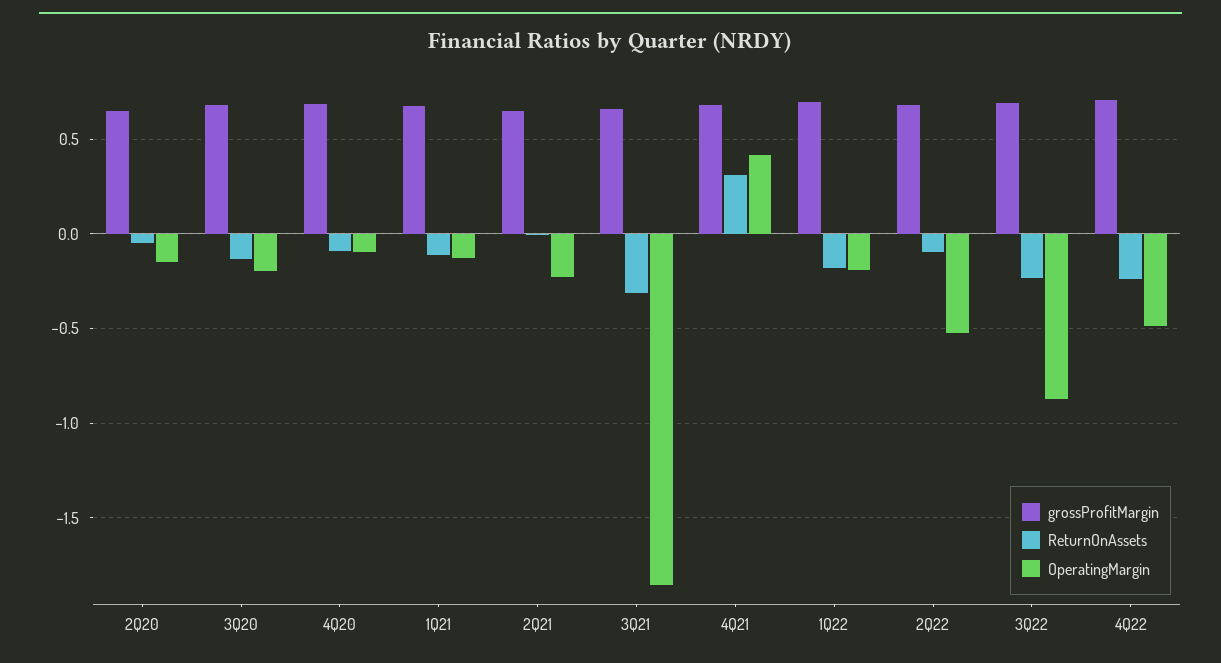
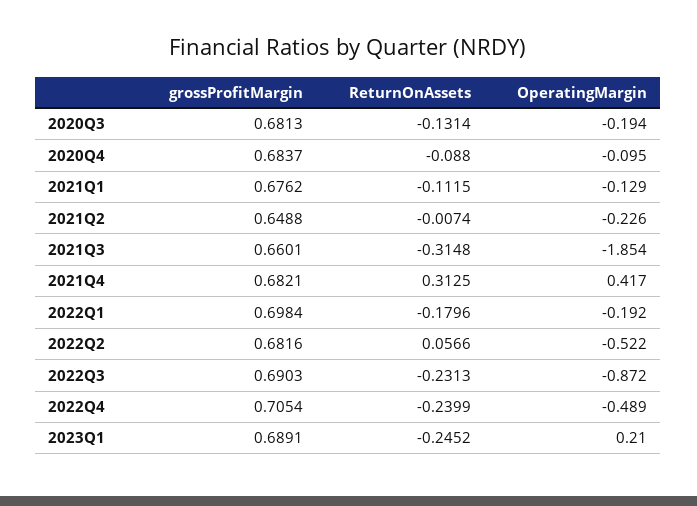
grossProfitMargin, 2Q20: 0.65 -> none
ReturnOnAssets, 2Q20: -0.05 -> none
OperatingMargin, 2Q20: -0.15 -> none
ReturnOnAssets, 2Q22: -0.1 -> 0.0566
grossProfitMargin, 2023Q1: none -> 0.6891
ReturnOnAssets, 2023Q1: none -> -0.2452
OperatingMargin, 2023Q1: none -> 0.21

